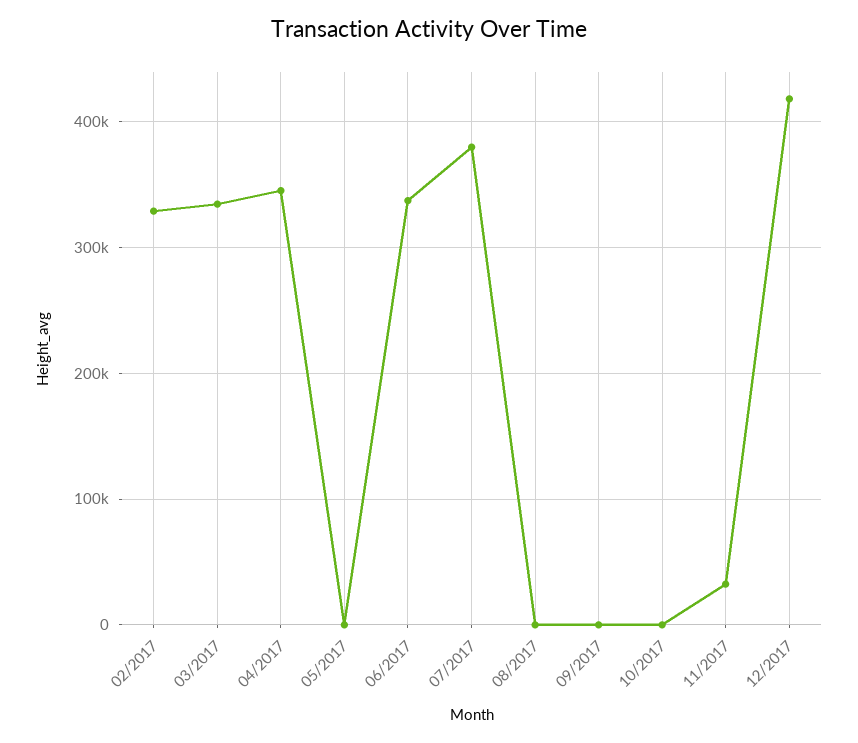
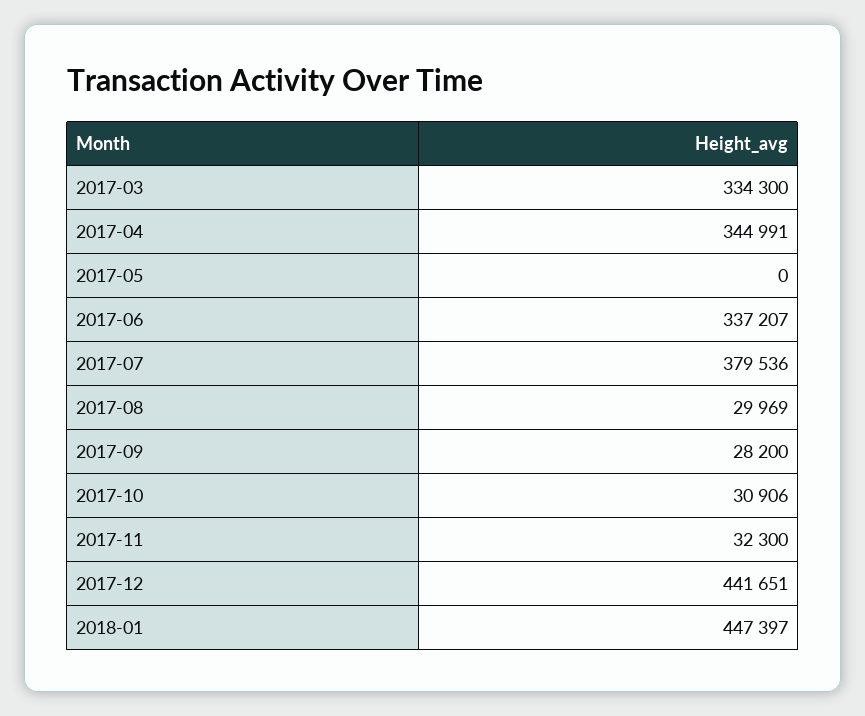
02/2017: 330000 -> none
08/2017: 0 -> 29969
09/2017: 0 -> 28200
10/2017: 0 -> 30906
12/2017: 420000 -> 441651
2018-01: none -> 447397

